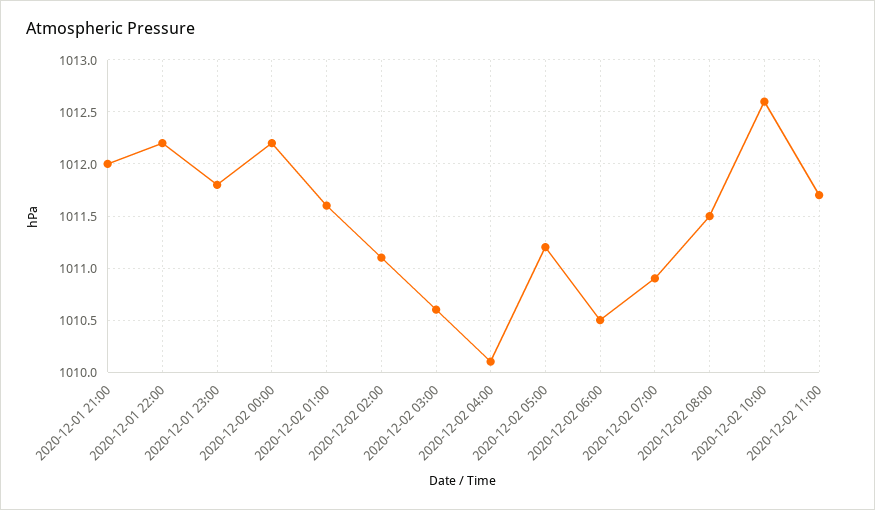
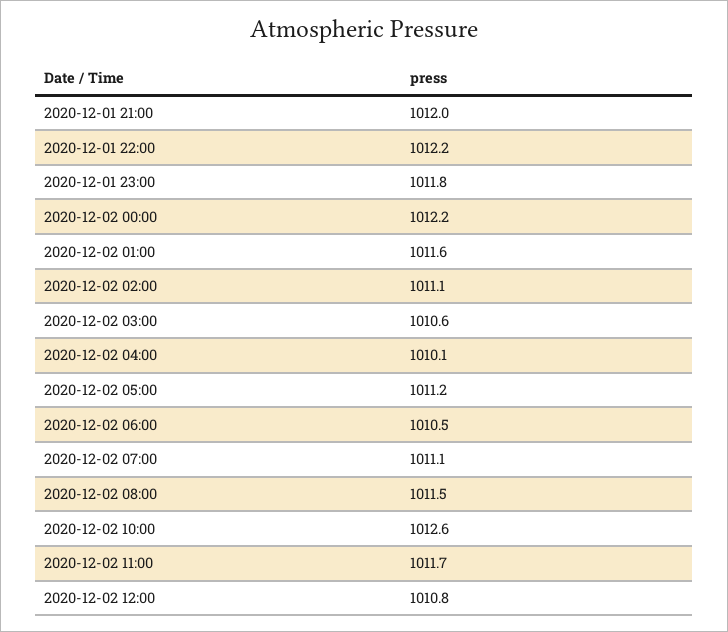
2020-12-02 07:00: 1010.9 -> 1011.1
2020-12-02 12:00: none -> 1010.8

